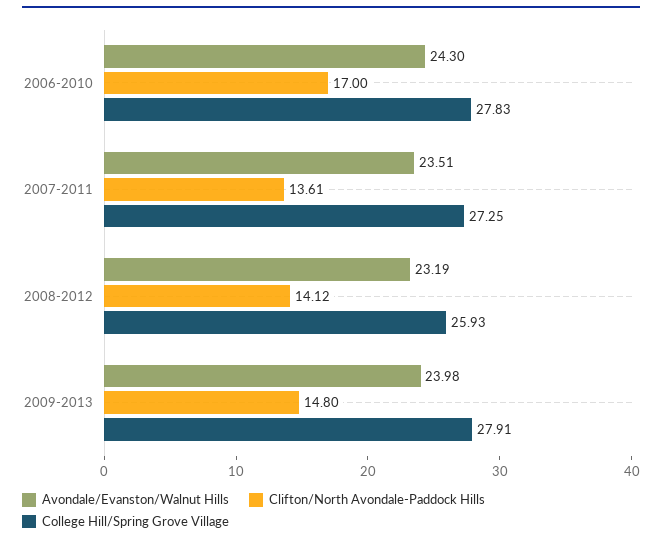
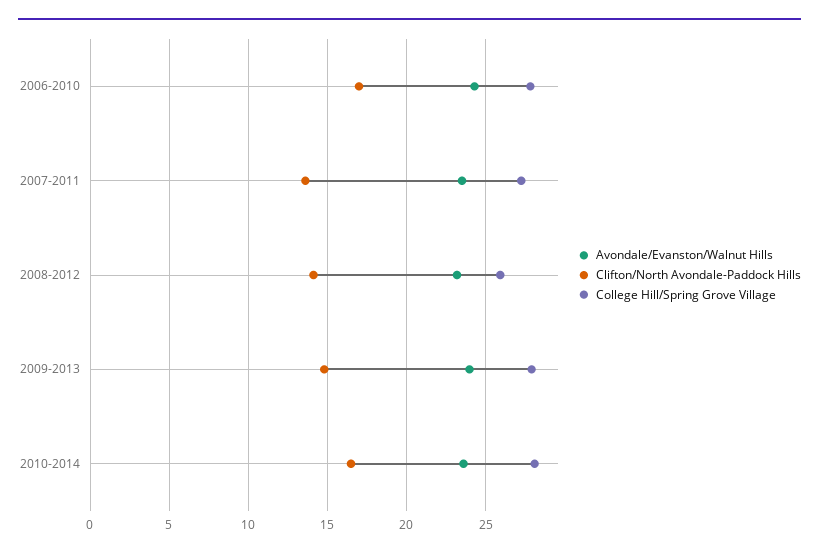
Avondale/Evanston/Walnut Hills, 2010-2014: none -> 23.5
Clifton/North Avondale-Paddock Hills, 2010-2014: none -> 16.5
College Hill/Spring Grove Village, 2010-2014: none -> 28

